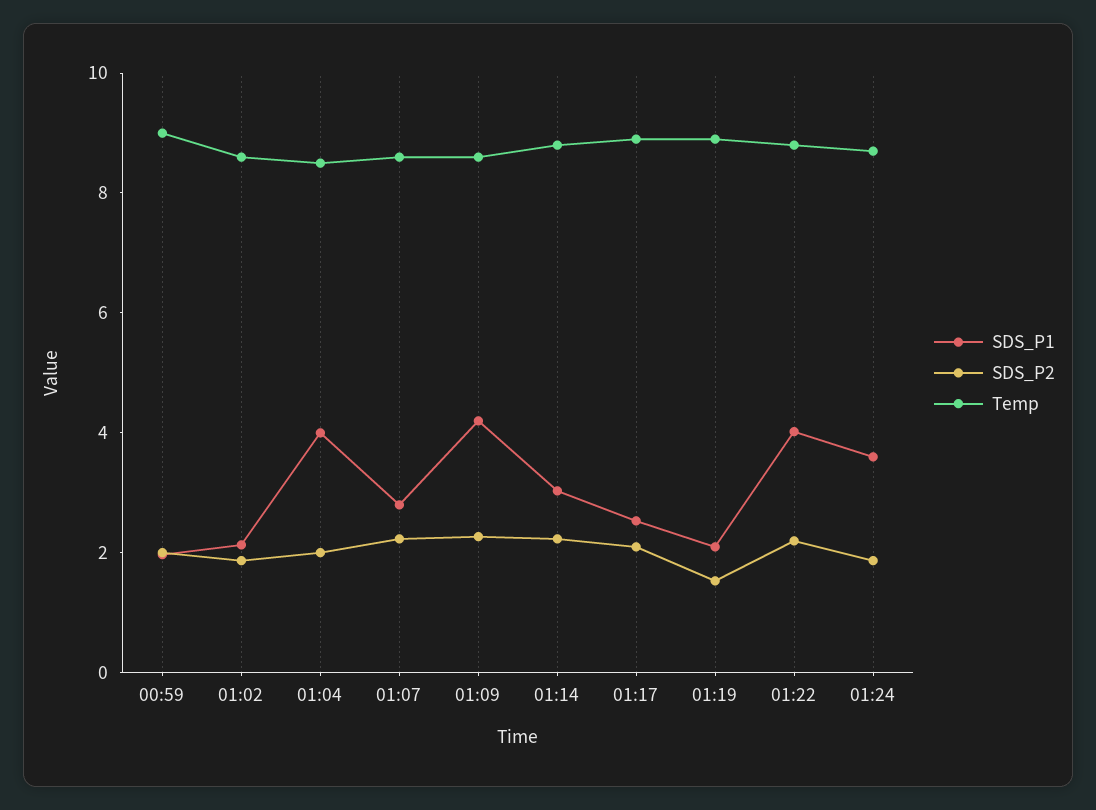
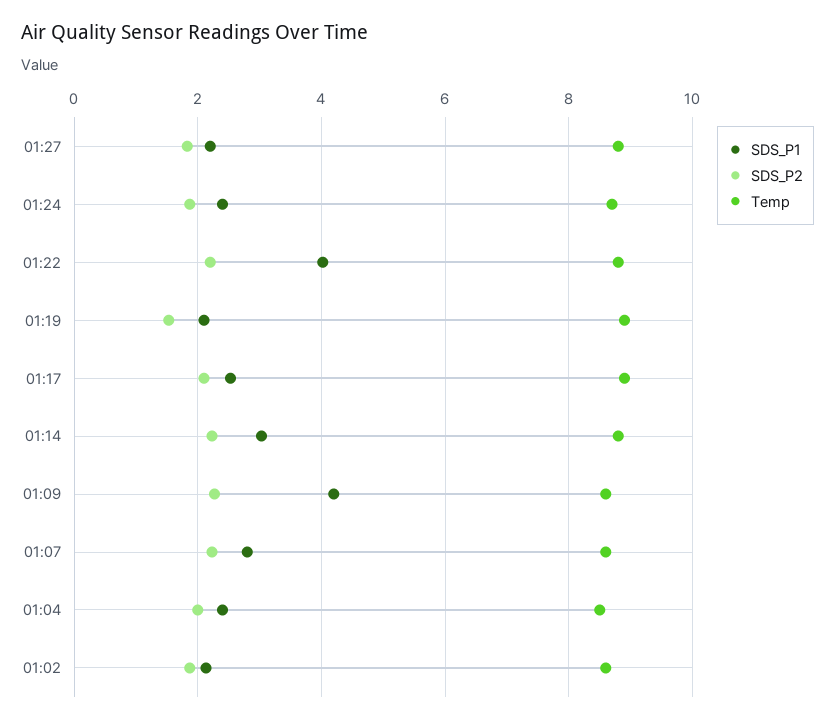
SDS_P1, 00:59: 2 -> none
SDS_P2, 00:59: 2 -> none
Temp, 00:59: 9 -> none
SDS_P1, 01:04: 4 -> 2.4
SDS_P1, 01:24: 3.5 -> 2.4
SDS_P1, 01:27: none -> 2.2
SDS_P2, 01:27: none -> 1.8
Temp, 01:27: none -> 8.8

